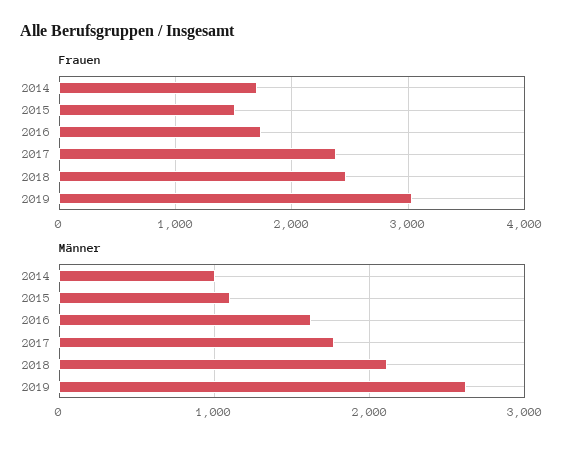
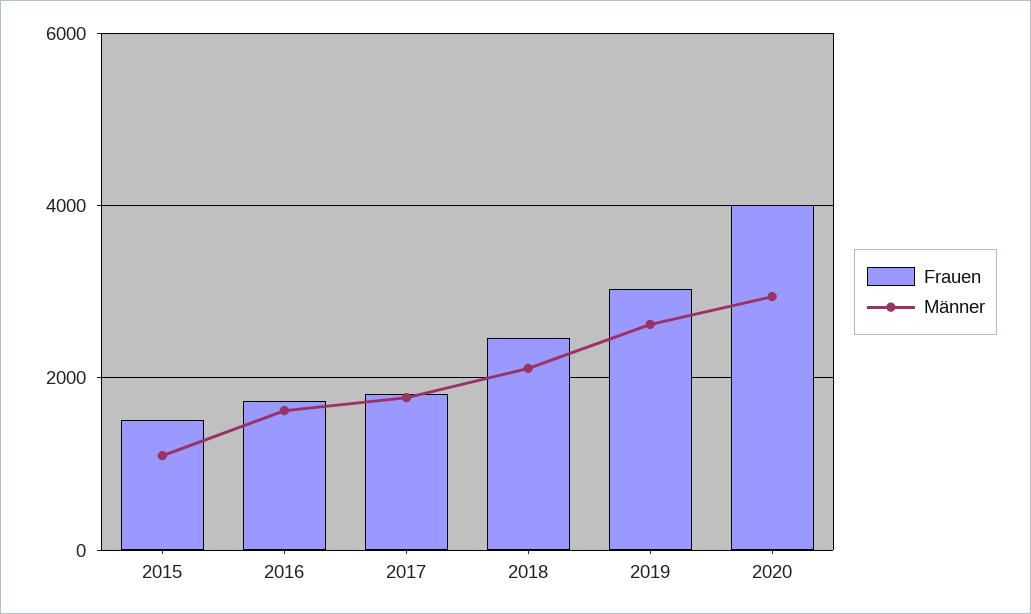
Frauen, 2014: 1700 -> none
Frauen, 2017: 2400 -> 1800
Männer, 2014: 1000 -> none
Frauen, 2020: none -> 4000
Männer, 2020: none -> 3000

